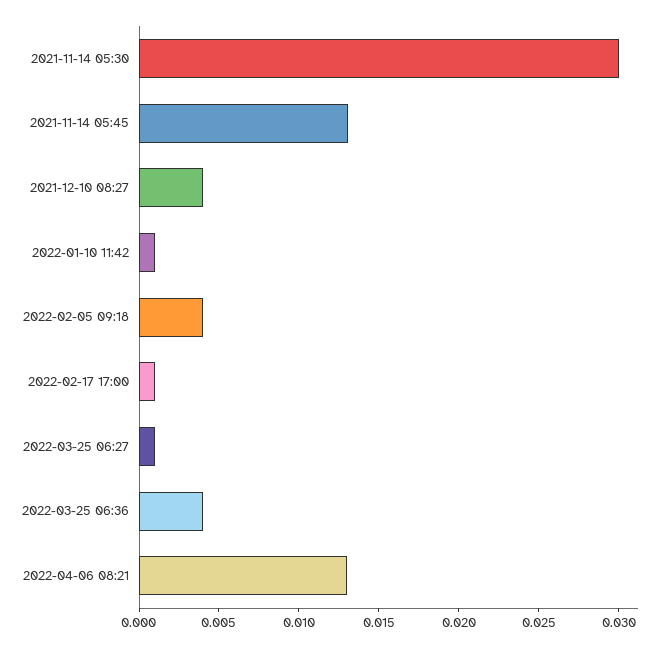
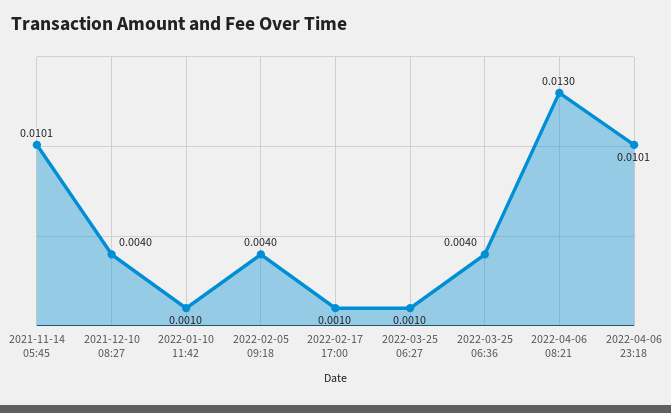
2021-11-14 05:30: 0.03 -> none
2021-11-14 05:45: 0.013 -> 0.0101
2022-04-06 23:18: none -> 0.0101

